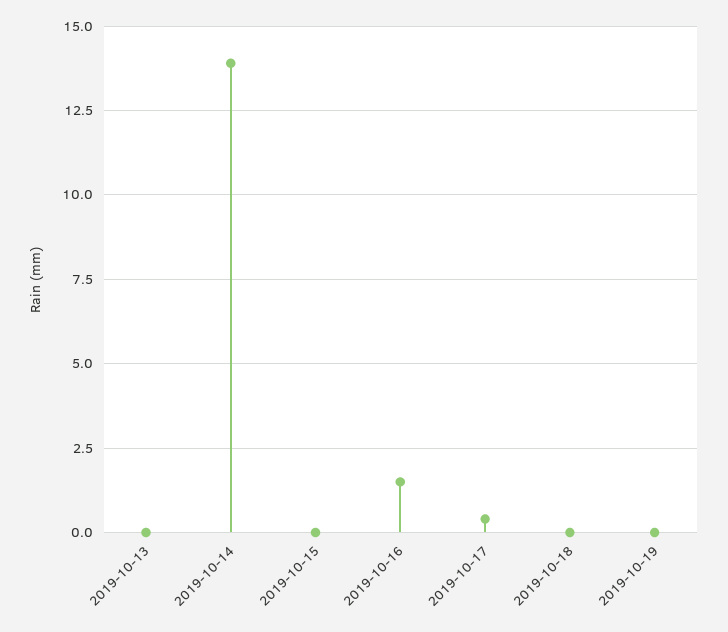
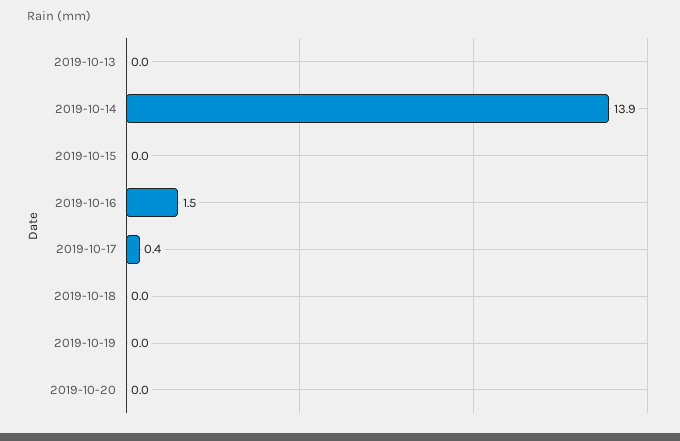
2019-10-20: none -> 0

